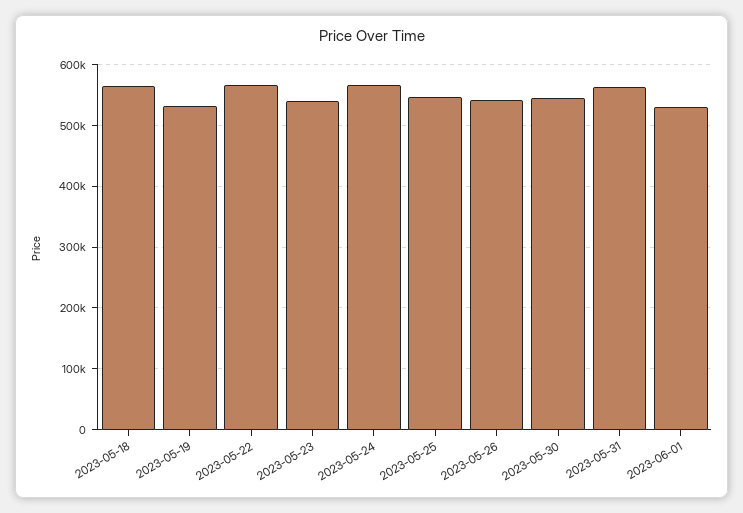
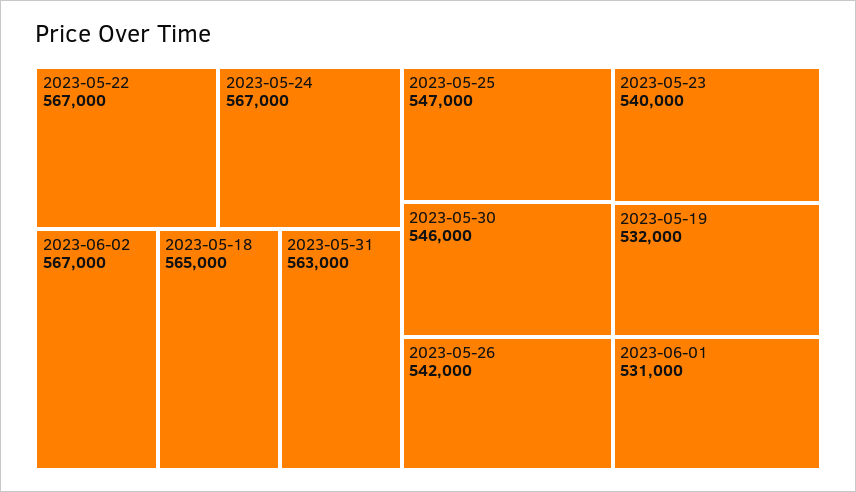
2023-06-02: none -> 567000

